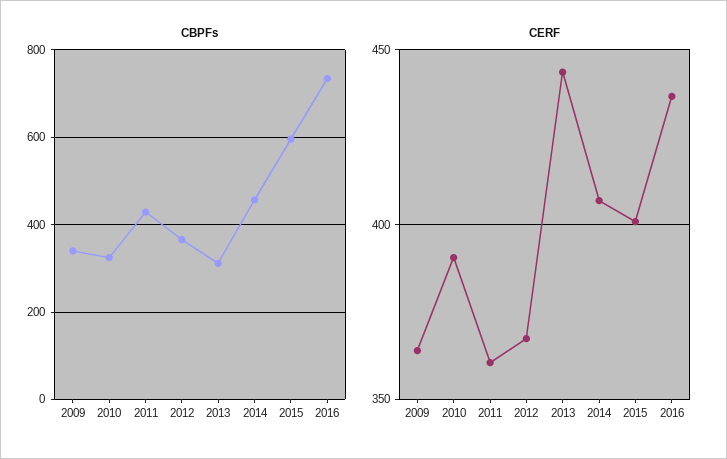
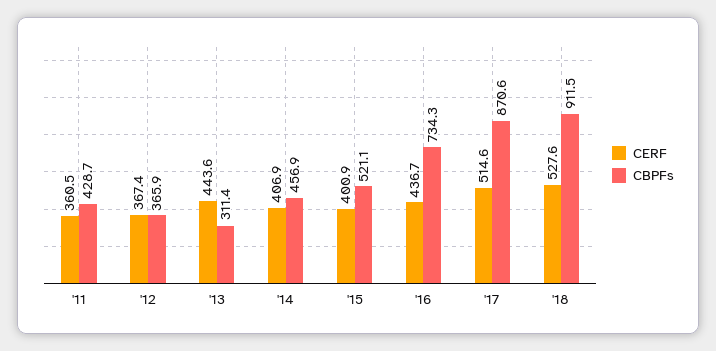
CBPFs, 2009: 340 -> none
CBPFs, 2010: 320 -> none
CBPFs, 2015: 600 -> 521.1
CERF, 2009: 365 -> none
CERF, 2010: 390 -> none
CERF, '17: none -> 514.6
CBPFs, '17: none -> 870.6
CERF, '18: none -> 527.6
CBPFs, '18: none -> 911.5

